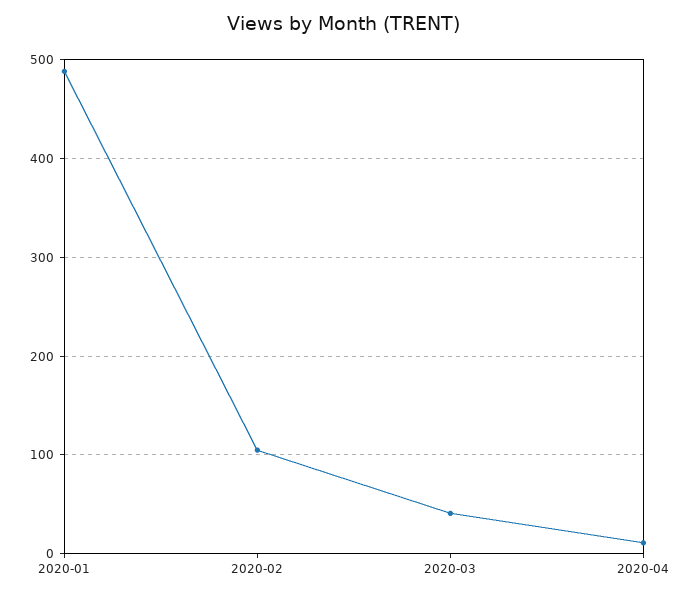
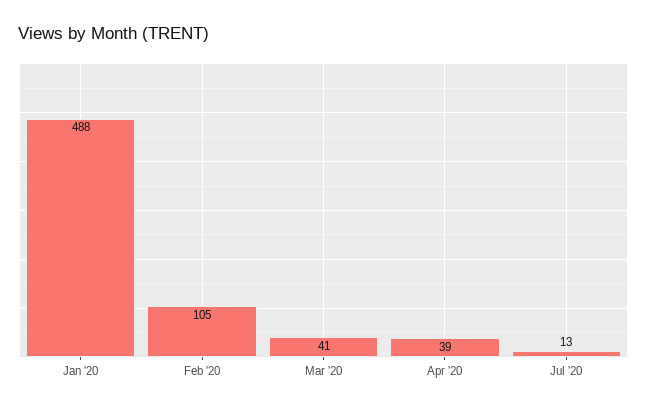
2020-04: 10 -> 39
Jul '20: none -> 13

